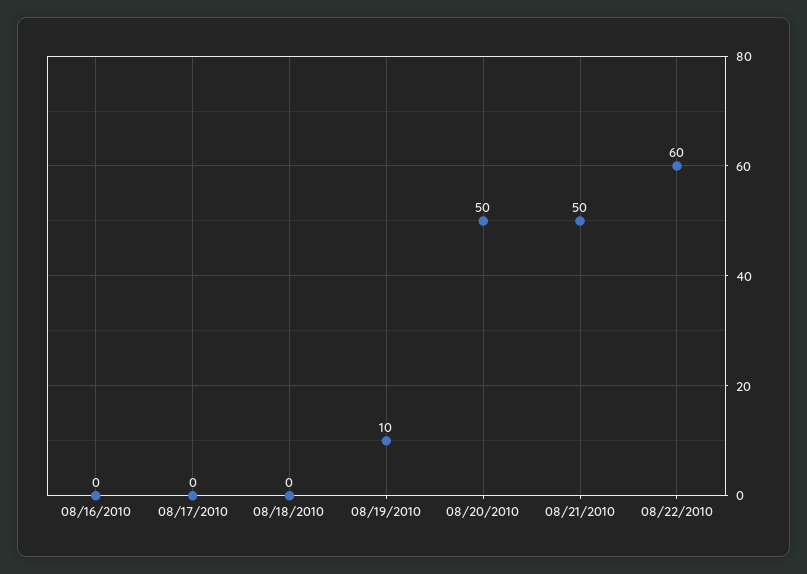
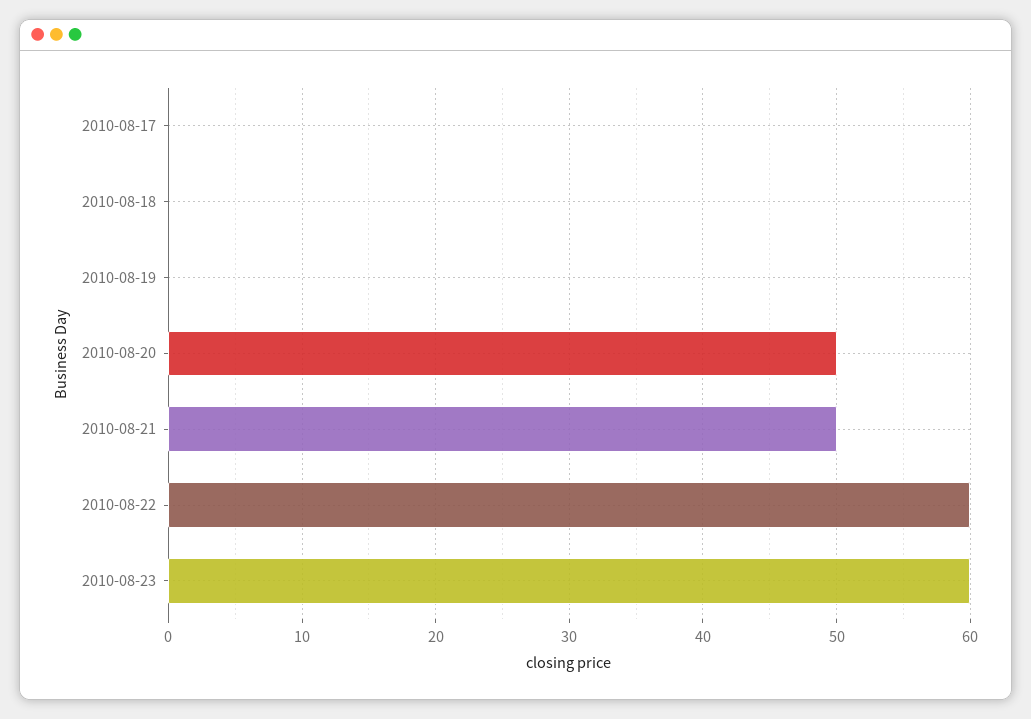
08/16/2010: 0 -> none
08/19/2010: 10 -> 0
2010-08-23: none -> 60

